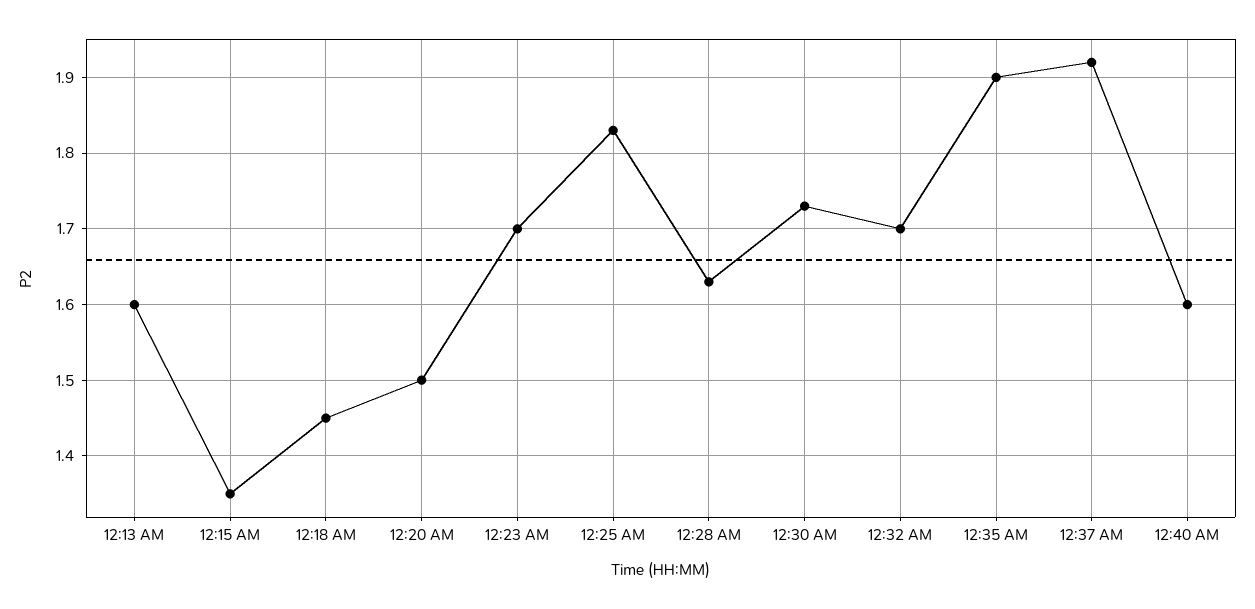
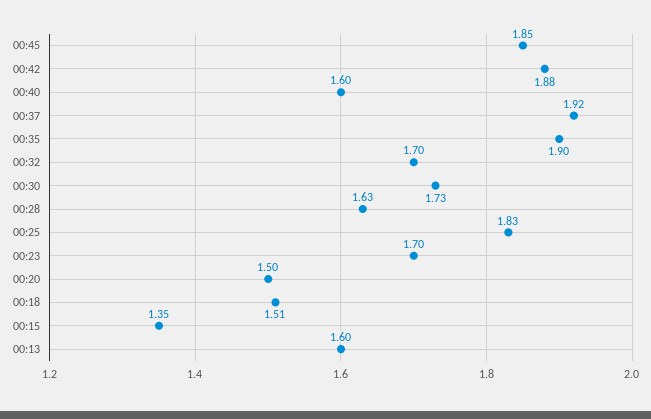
12:18 AM: 1.45 -> 1.51
00:45: none -> 1.85
00:42: none -> 1.88

